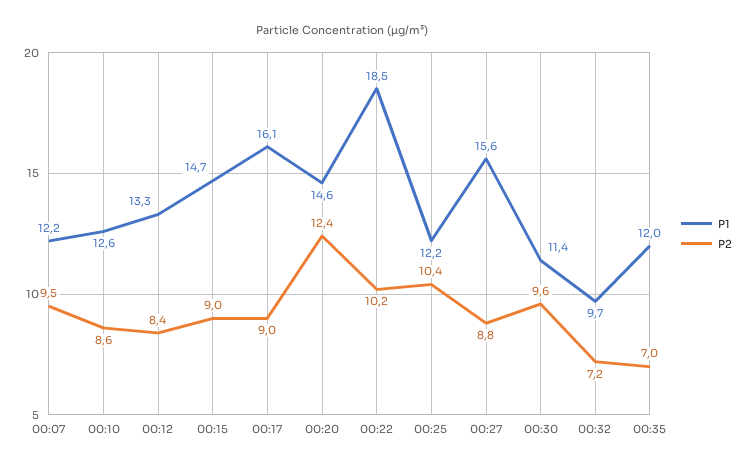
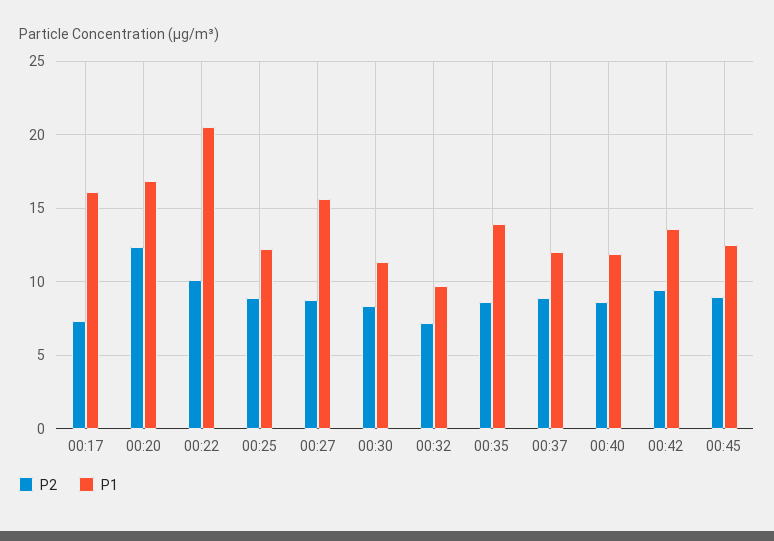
P1, 00:07: 12.2 -> none
P2, 00:07: 9.5 -> none
P1, 00:10: 12.6 -> none
P2, 00:10: 8.6 -> none
P1, 00:12: 13.3 -> none
P2, 00:12: 8.4 -> none
P1, 00:15: 14.7 -> none
P2, 00:15: 9 -> none
P2, 00:17: 9 -> 7.5
P1, 00:20: 14.6 -> 17
P1, 00:22: 18.5 -> 20.5
P2, 00:25: 10.4 -> 9
P2, 00:30: 9.6 -> 8.5
P1, 00:35: 12 -> 14
P2, 00:35: 7 -> 8.5
P2, 00:37: none -> 9
P1, 00:37: none -> 12
P2, 00:40: none -> 8.5
P1, 00:40: none -> 12
P2, 00:42: none -> 9.5
P1, 00:42: none -> 13.5
P2, 00:45: none -> 9
P1, 00:45: none -> 12.5

